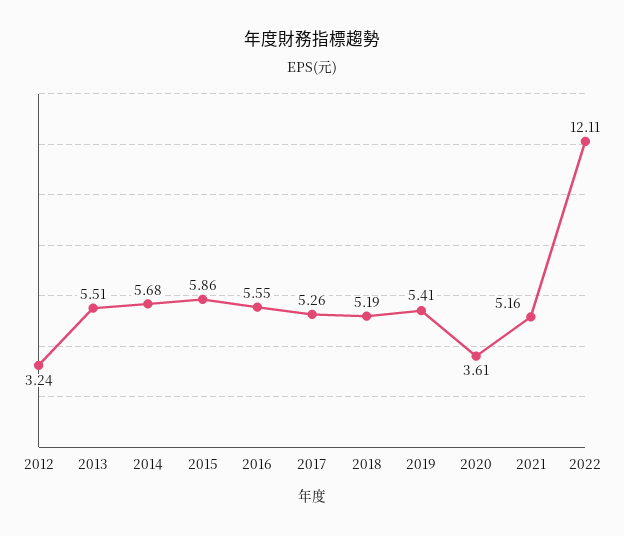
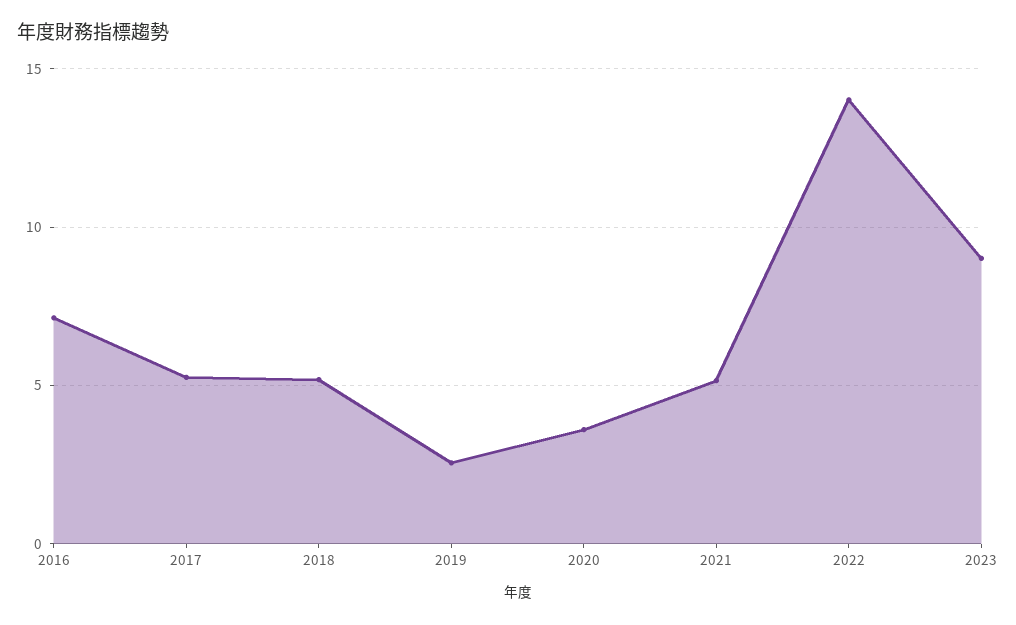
2012: 3.24 -> none
2013: 5.51 -> none
2014: 5.68 -> none
2015: 5.86 -> none
2016: 5.55 -> 7
2019: 5.41 -> 2.5
2022: 12.11 -> 14
2023: none -> 9

